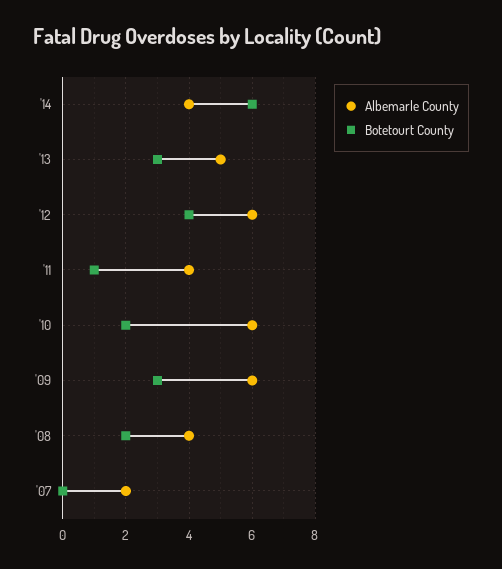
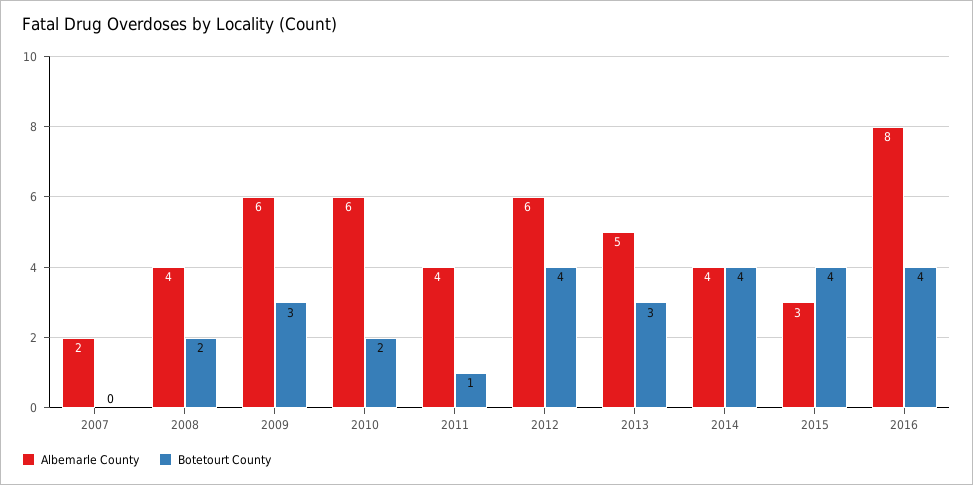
Botetourt County, '14: 6 -> 4
Albemarle County, 2015: none -> 3
Botetourt County, 2015: none -> 4
Albemarle County, 2016: none -> 8
Botetourt County, 2016: none -> 4

